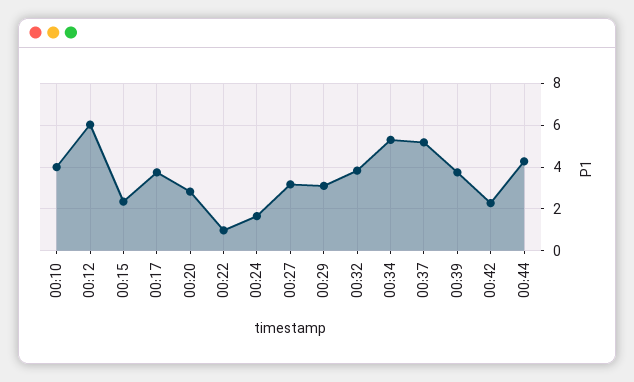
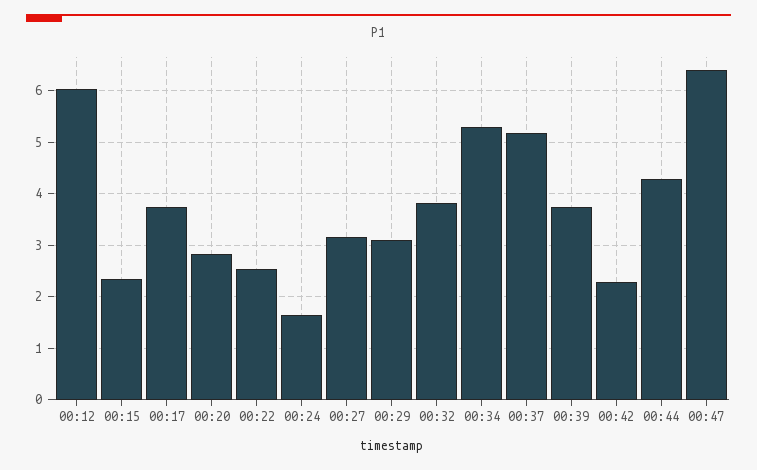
00:10: 4 -> none
00:22: 1 -> 2.6
00:47: none -> 6.4

